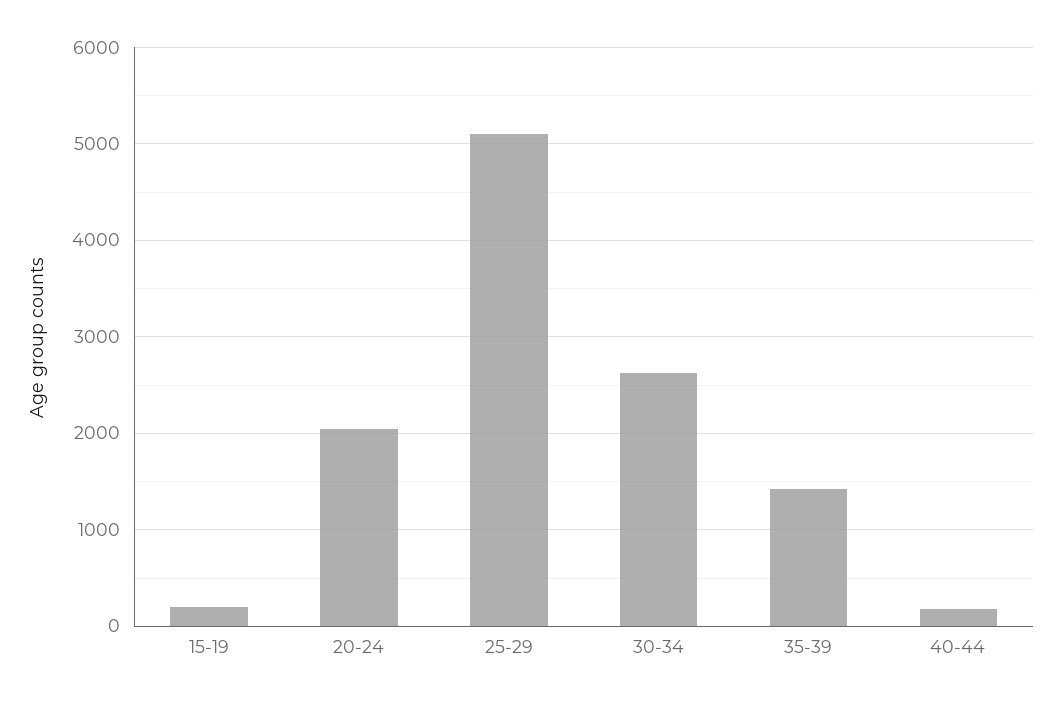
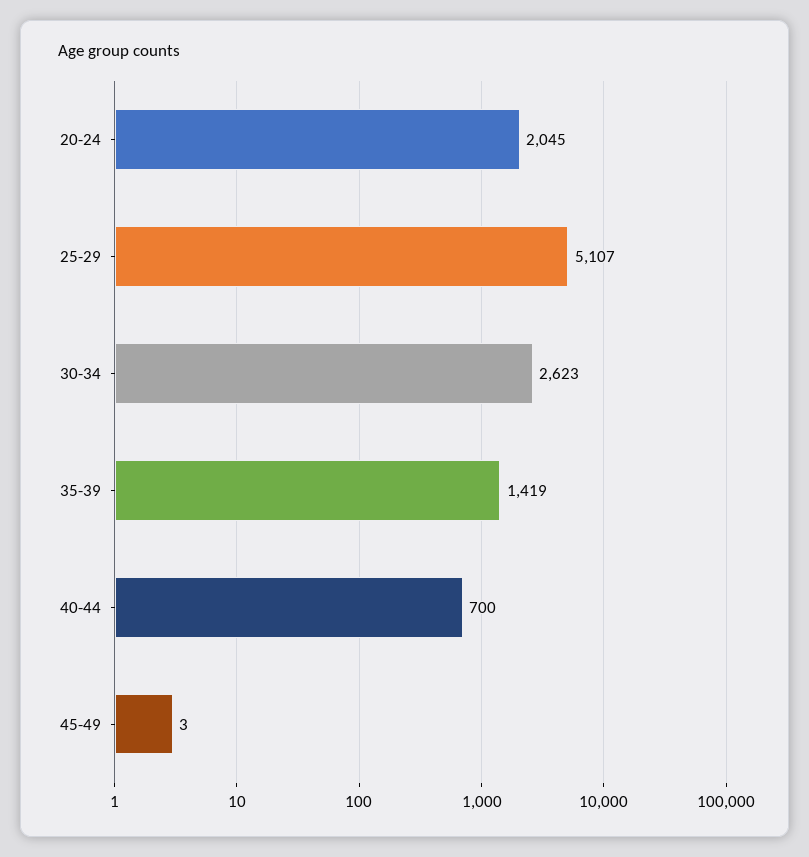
15-19: 200 -> none
40-44: 200 -> 700
45-49: none -> 3

